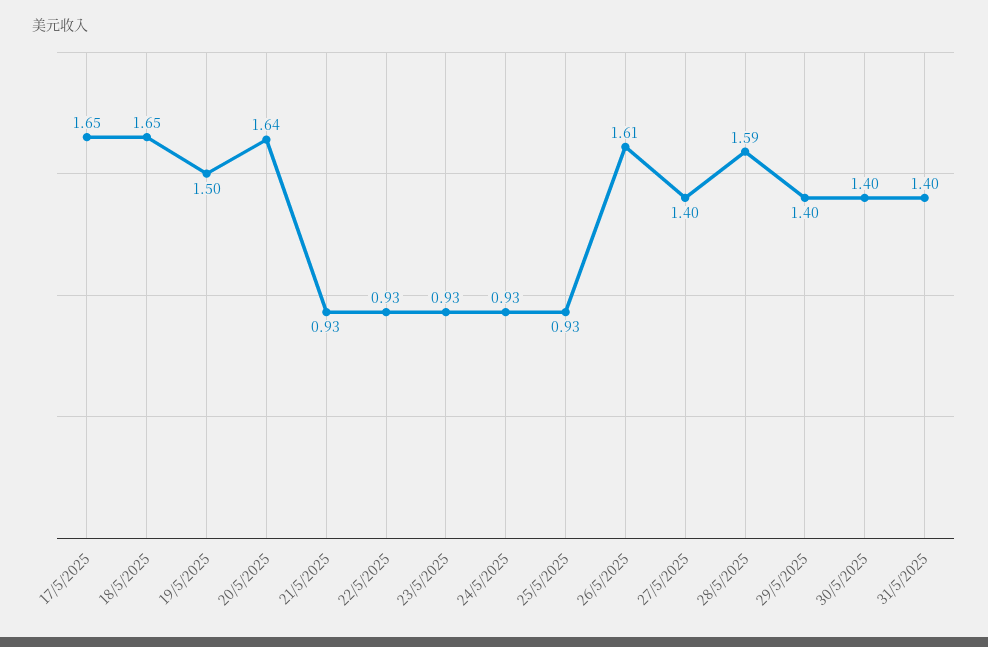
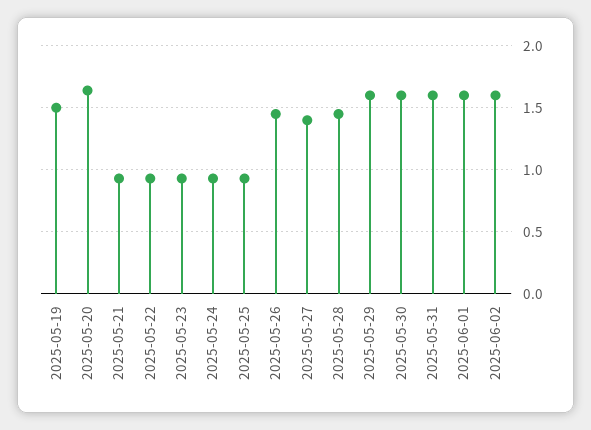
17/5/2025: 1.65 -> none
18/5/2025: 1.65 -> none
26/5/2025: 1.61 -> 1.45
28/5/2025: 1.59 -> 1.45
29/5/2025: 1.4 -> 1.6
30/5/2025: 1.4 -> 1.6
31/5/2025: 1.4 -> 1.6
2025-06-01: none -> 1.6
2025-06-02: none -> 1.6

